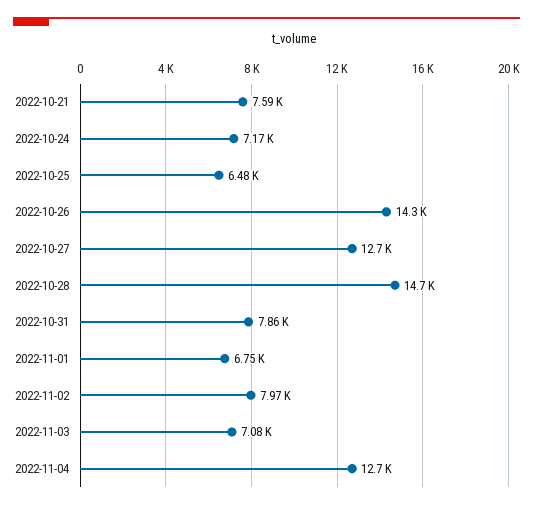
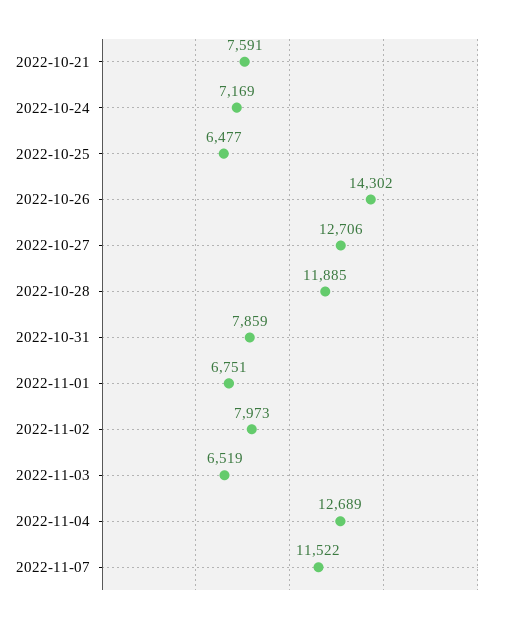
2022-10-28: 14700 -> 11885
2022-11-03: 7080 -> 6519
2022-11-07: none -> 11522

